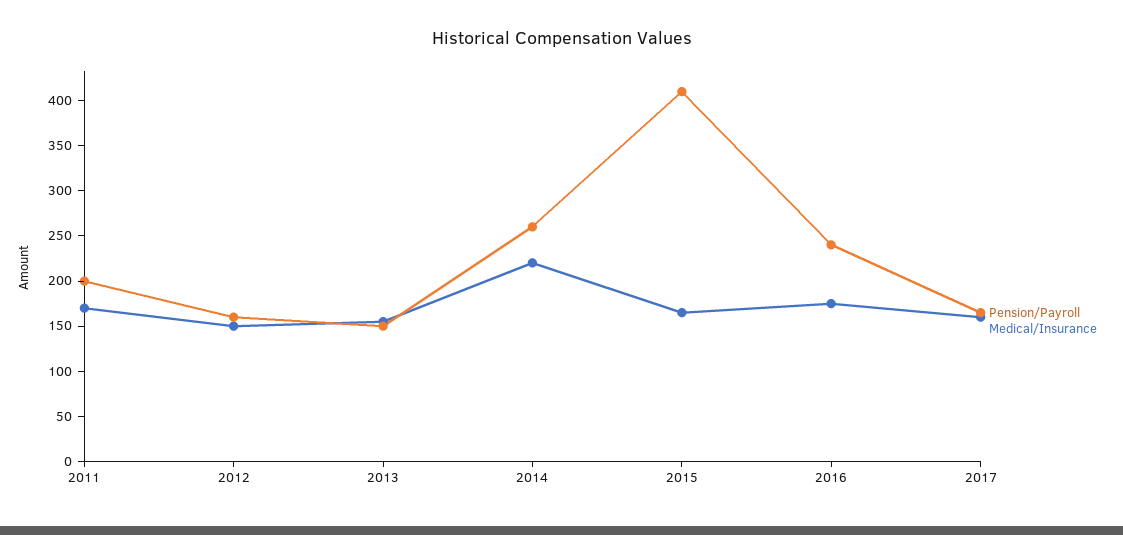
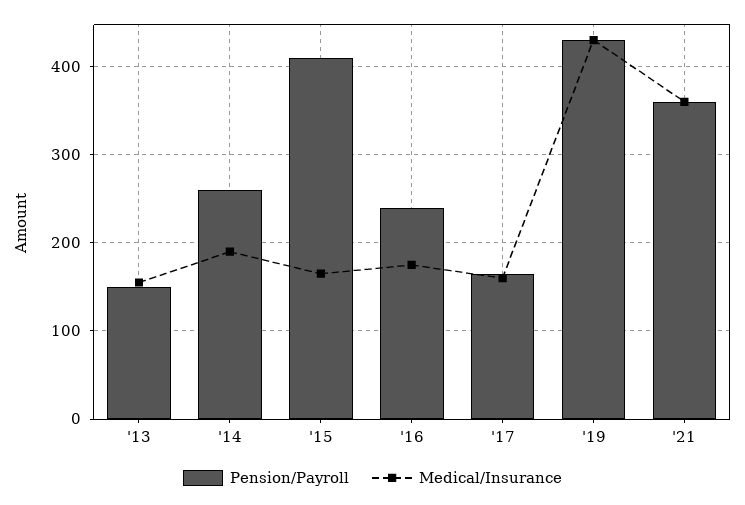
Pension/Payroll, 2011: 200 -> none
Medical/Insurance, 2011: 170 -> none
Pension/Payroll, 2012: 160 -> none
Medical/Insurance, 2012: 150 -> none
Medical/Insurance, 2014: 220 -> 190
Pension/Payroll, '19: none -> 430
Medical/Insurance, '19: none -> 430
Pension/Payroll, '21: none -> 360
Medical/Insurance, '21: none -> 360

